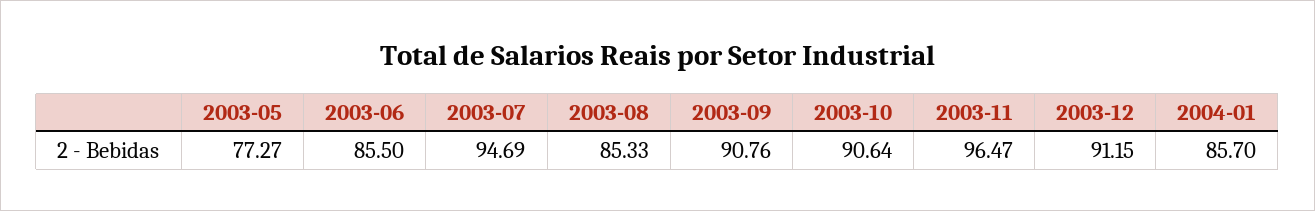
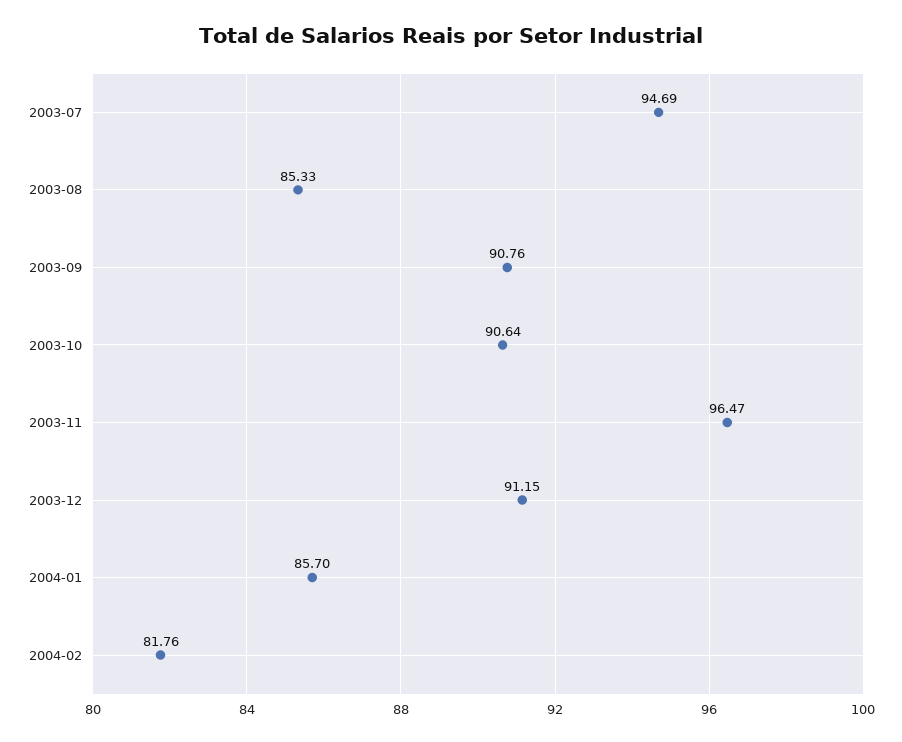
2003-05: 77.27 -> none
2003-06: 85.5 -> none
2004-02: none -> 81.76

